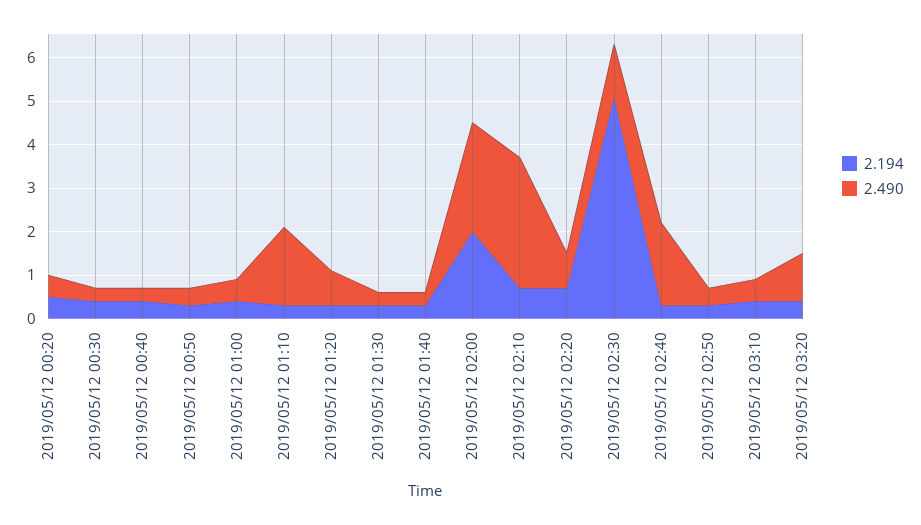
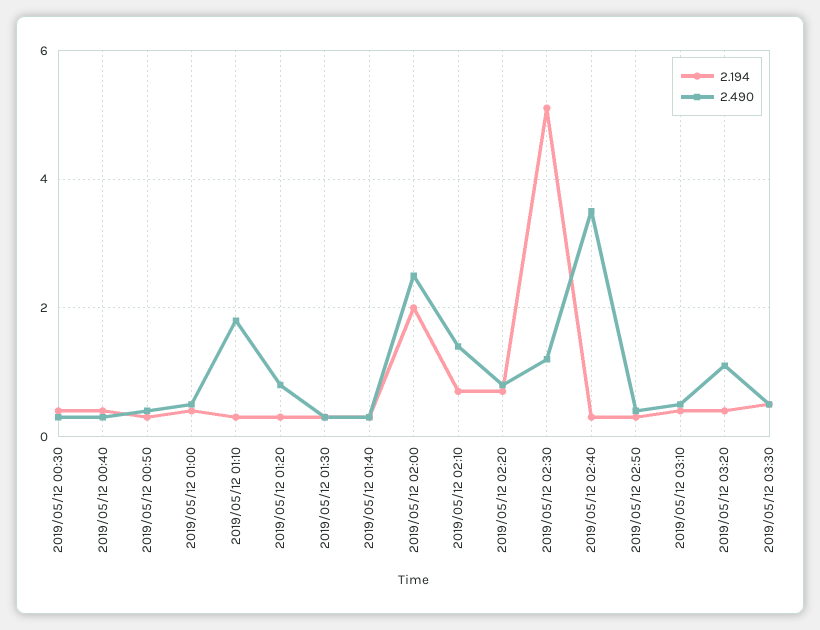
2.194, 2019/05/12 00:20: 0.5 -> none
2.490, 2019/05/12 00:20: 0.5 -> none
2.490, 2019/05/12 02:10: 3 -> 1.5
2.490, 2019/05/12 02:40: 2 -> 3.5
2.194, 2019/05/12 03:30: none -> 0.5
2.490, 2019/05/12 03:30: none -> 0.5

